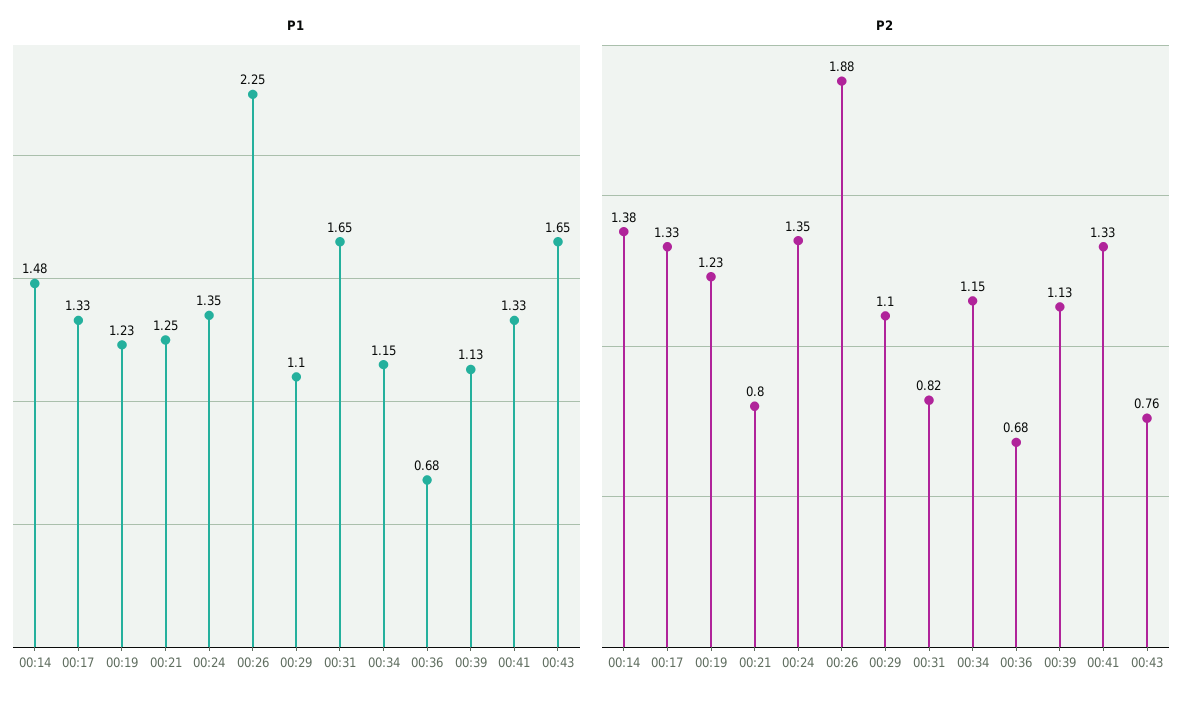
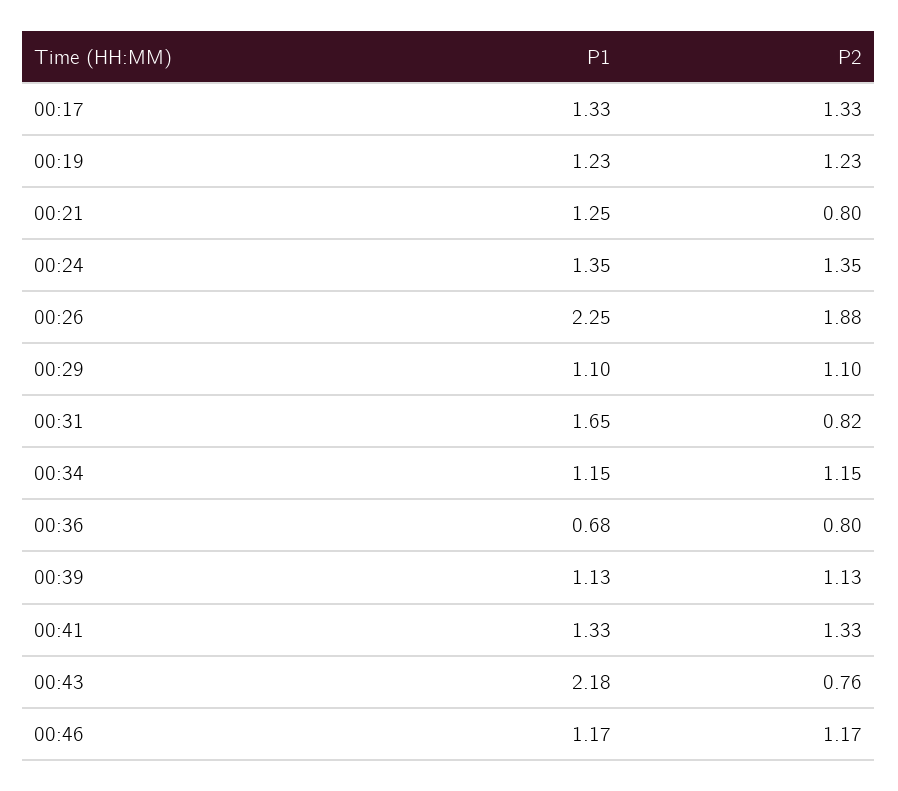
P1, 00:14: 1.48 -> none
P1, 00:43: 1.65 -> 2.18
P2, 00:14: 1.38 -> none
P2, 00:36: 0.68 -> 0.8
P1, 00:46: none -> 1.17
P2, 00:46: none -> 1.17

